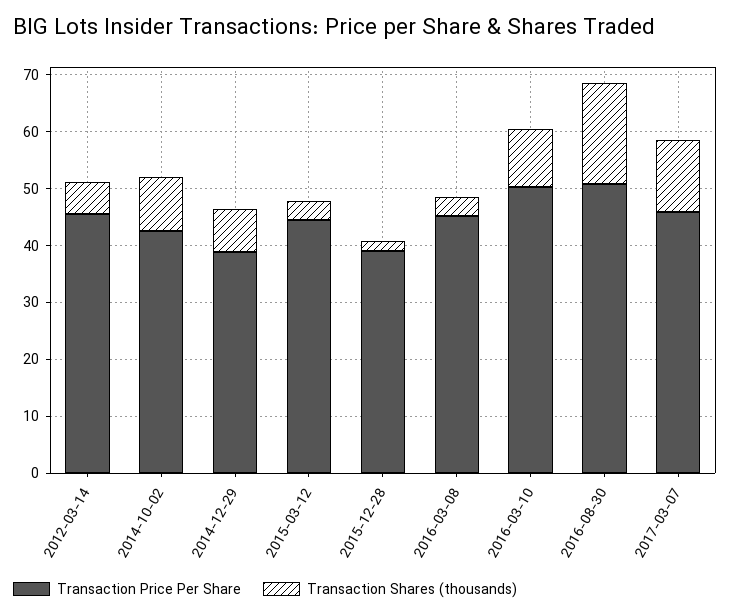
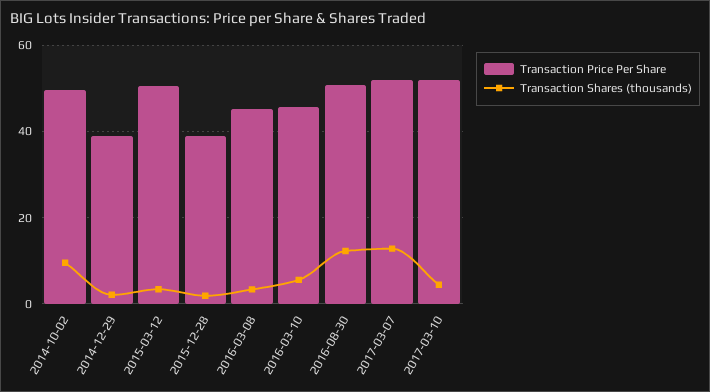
Transaction Price Per Share, 2012-03-14: 46 -> none
Transaction Shares (thousands), 2012-03-14: 6 -> none
Transaction Price Per Share, 2014-10-02: 42 -> 50
Transaction Shares (thousands), 2014-12-29: 8 -> 2
Transaction Price Per Share, 2015-03-12: 44 -> 50
Transaction Price Per Share, 2016-03-10: 50 -> 46
Transaction Shares (thousands), 2016-03-10: 10 -> 6
Transaction Shares (thousands), 2016-08-30: 18 -> 12
Transaction Price Per Share, 2017-03-07: 46 -> 52
Transaction Price Per Share, 2017-03-10: none -> 52
Transaction Shares (thousands), 2017-03-10: none -> 4

